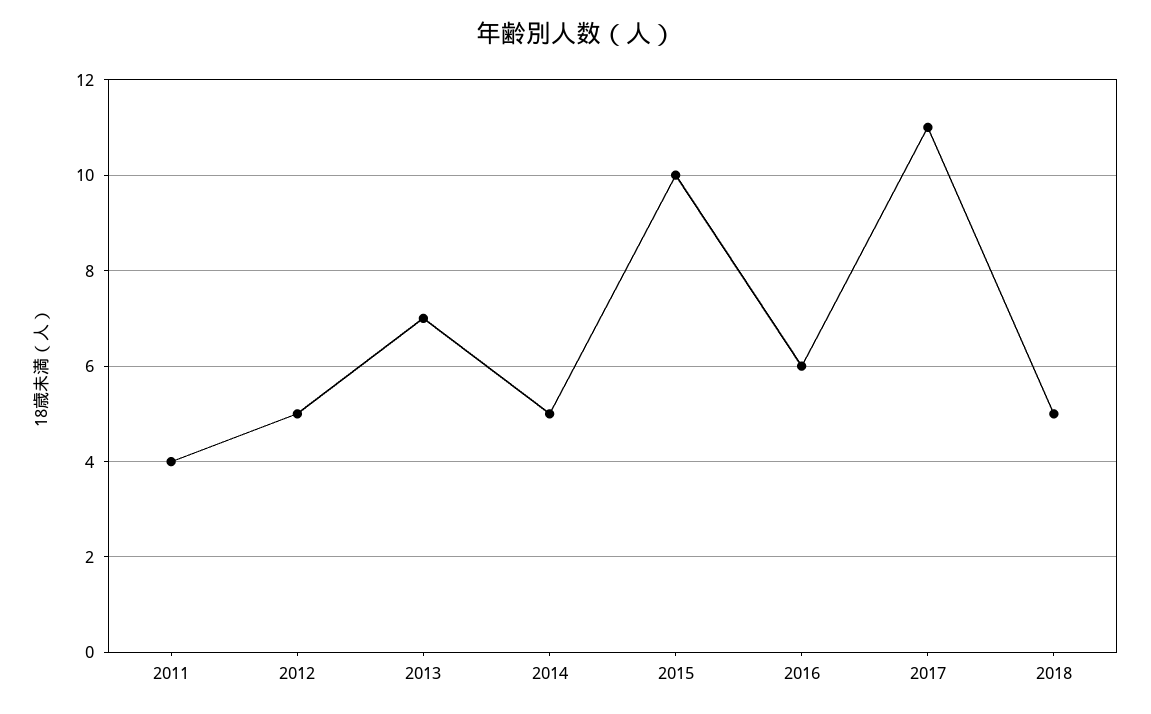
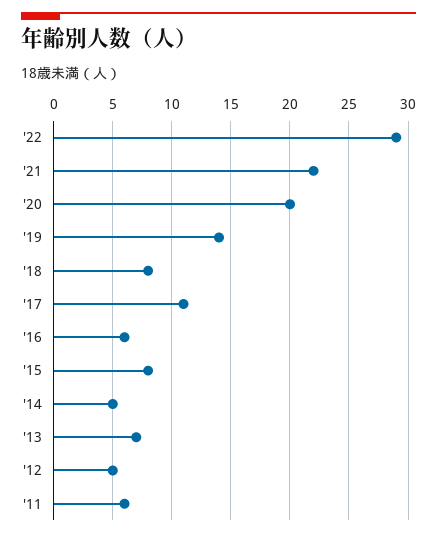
2011: 4 -> 6
2015: 10 -> 8
2018: 5 -> 8
'22: none -> 29
'21: none -> 22
'20: none -> 20
'19: none -> 14

